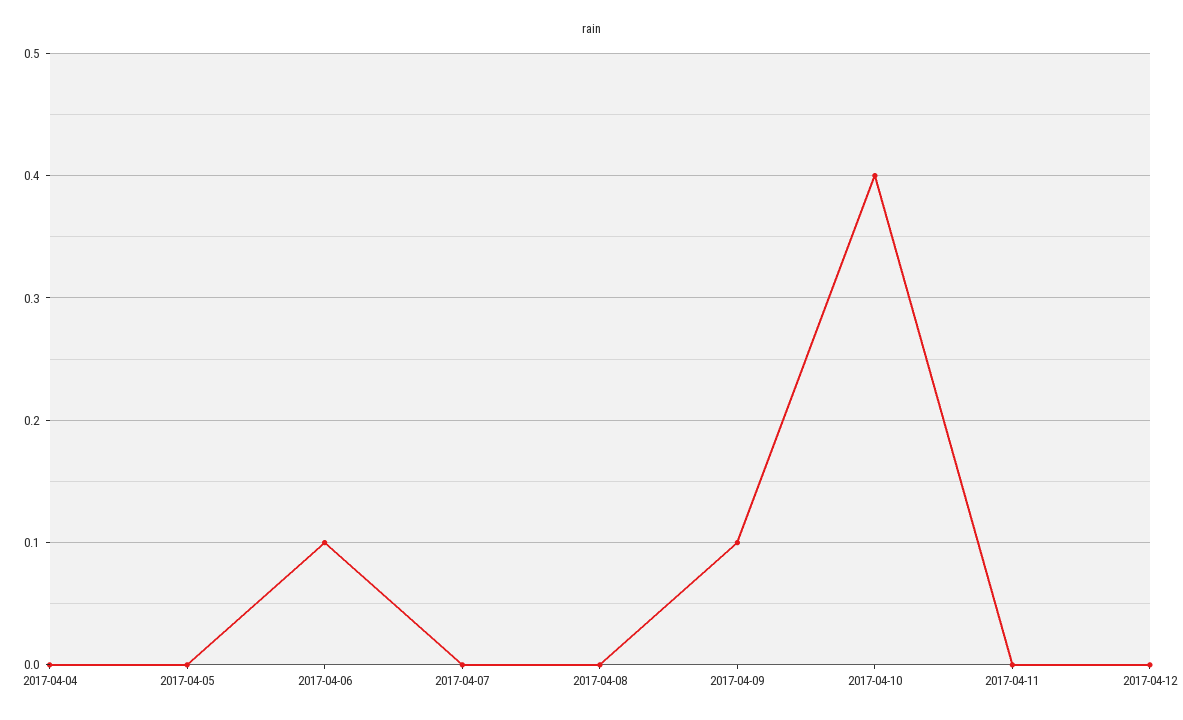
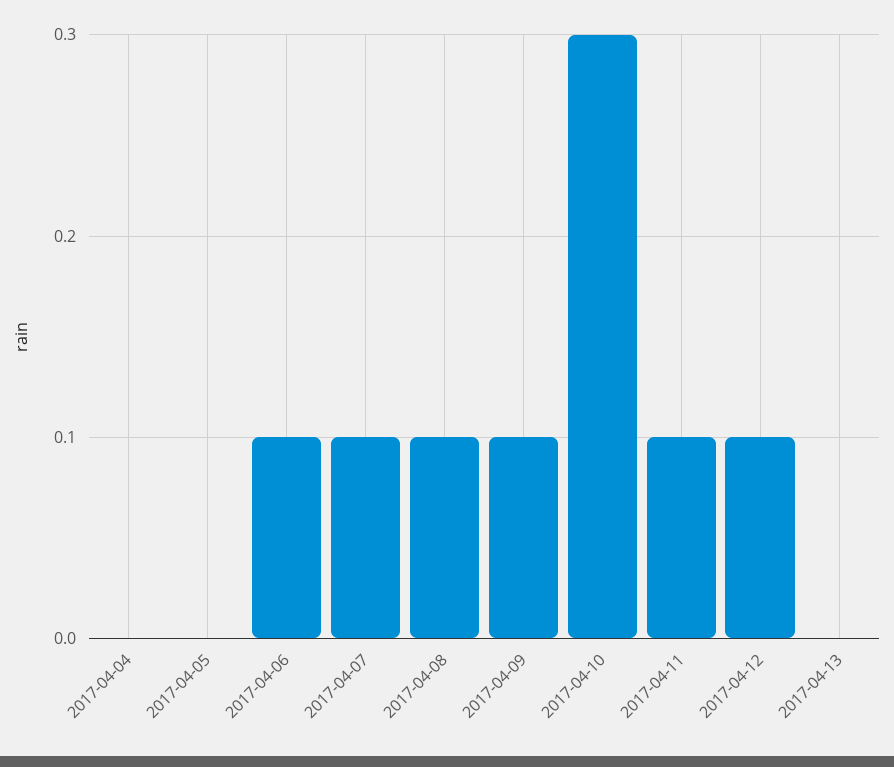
2017-04-07: 0 -> 0.1
2017-04-08: 0 -> 0.1
2017-04-10: 0.4 -> 0.3
2017-04-11: 0 -> 0.1
2017-04-12: 0 -> 0.1
2017-04-13: none -> 0

